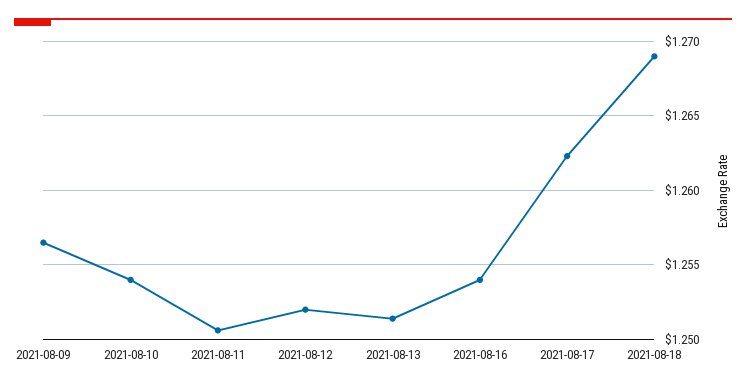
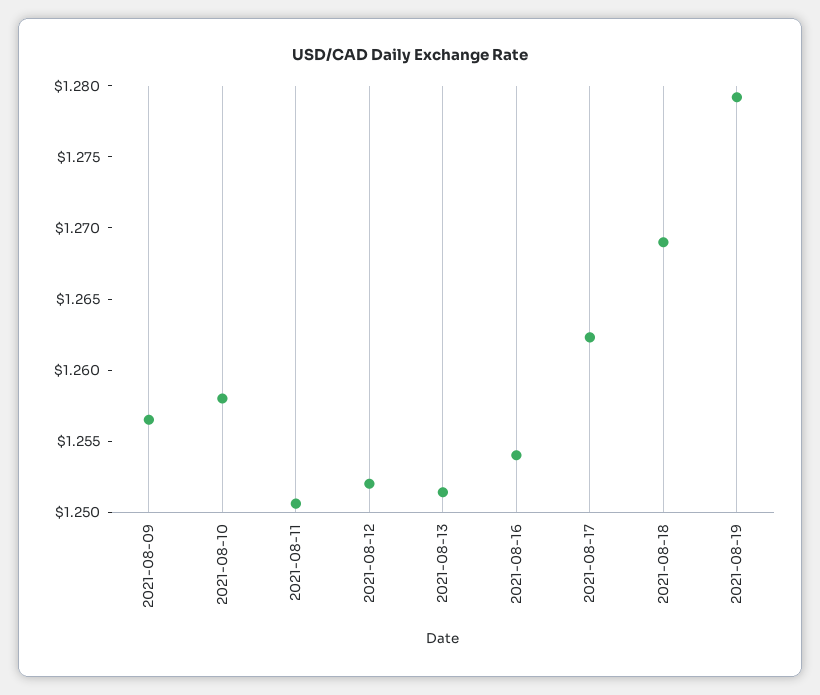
2021-08-10: 1.254 -> 1.258
2021-08-19: none -> 1.279

